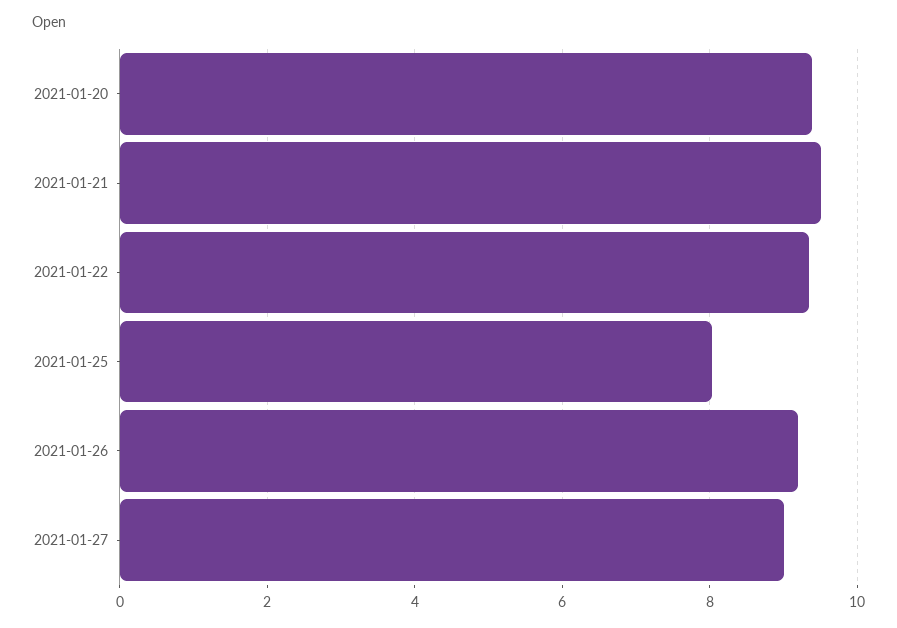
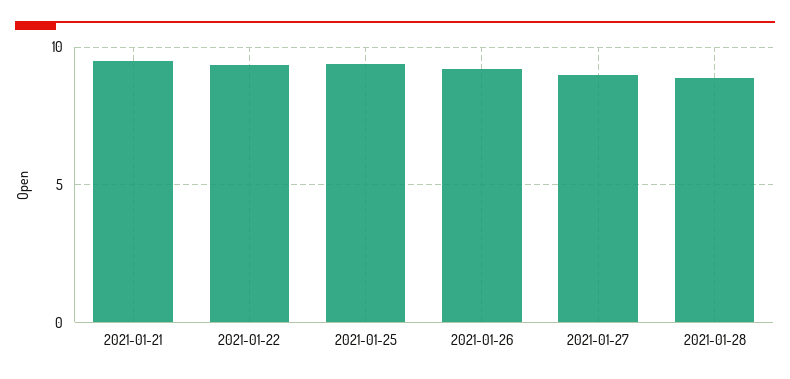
2021-01-20: 9.4 -> none
2021-01-25: 8 -> 9.5
2021-01-28: none -> 9

